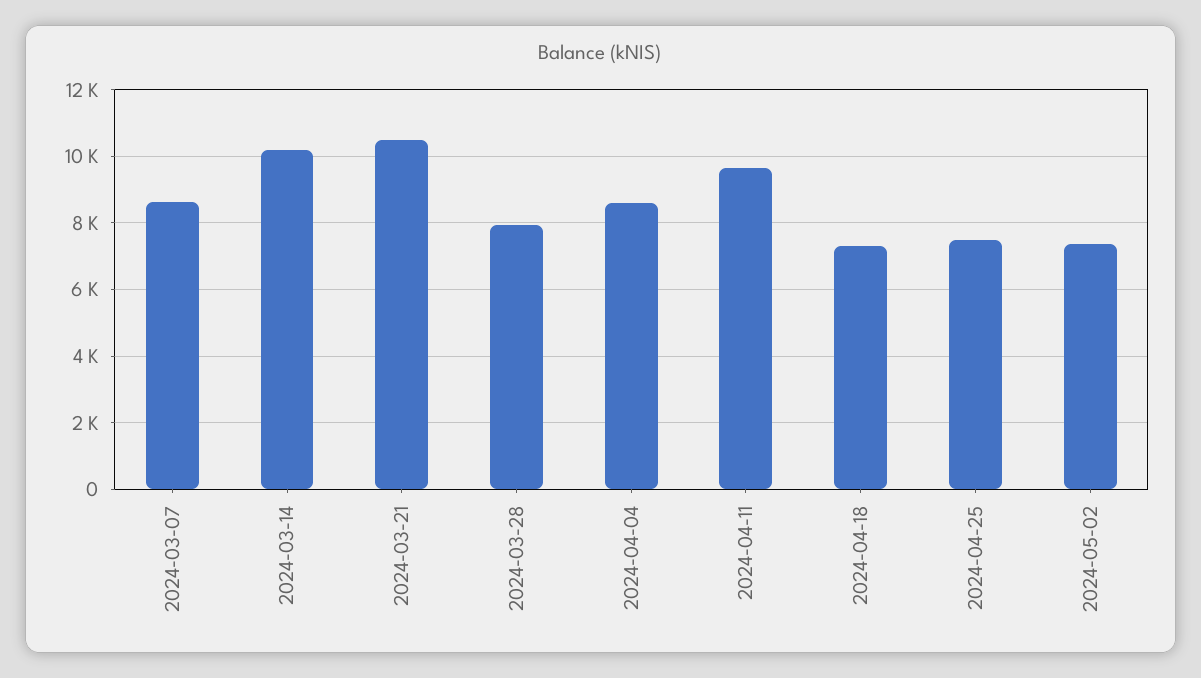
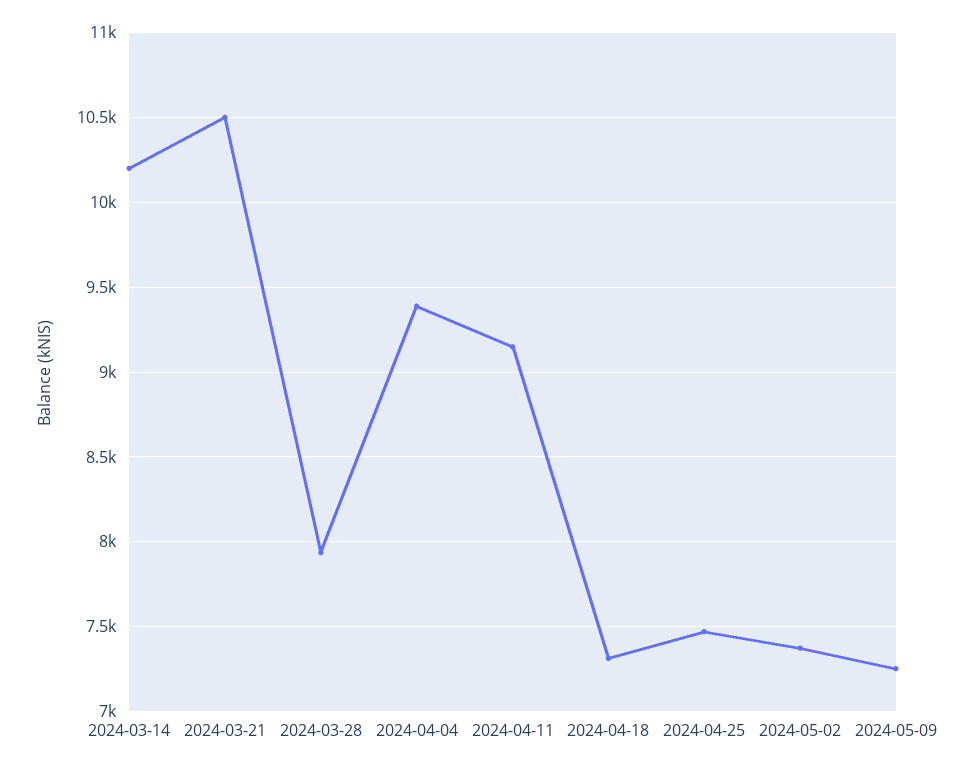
2024-03-07: 8600 -> none
2024-04-04: 8600 -> 9400
2024-04-11: 9600 -> 9150
2024-05-09: none -> 7250

